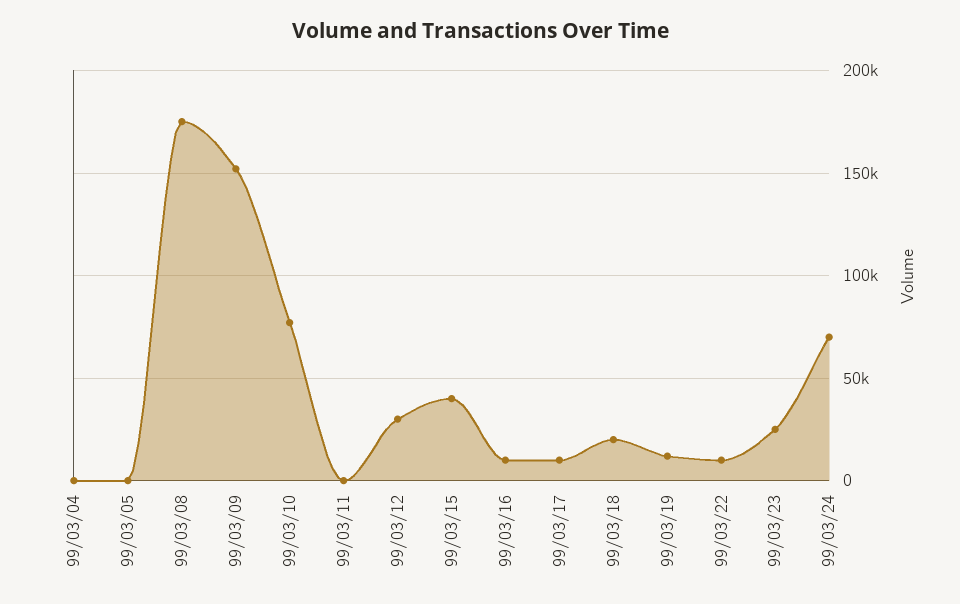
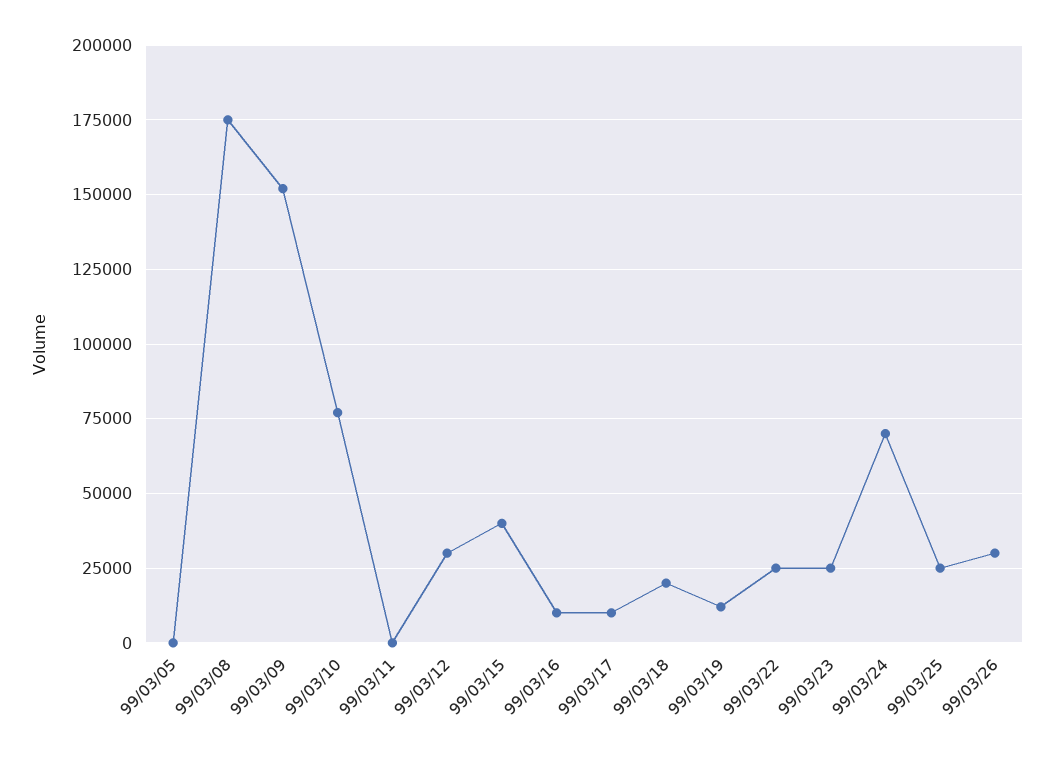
99/03/04: 0 -> none
99/03/22: 10000 -> 25000
99/03/25: none -> 25000
99/03/26: none -> 30000

